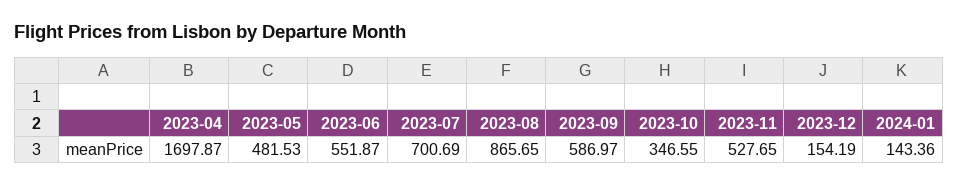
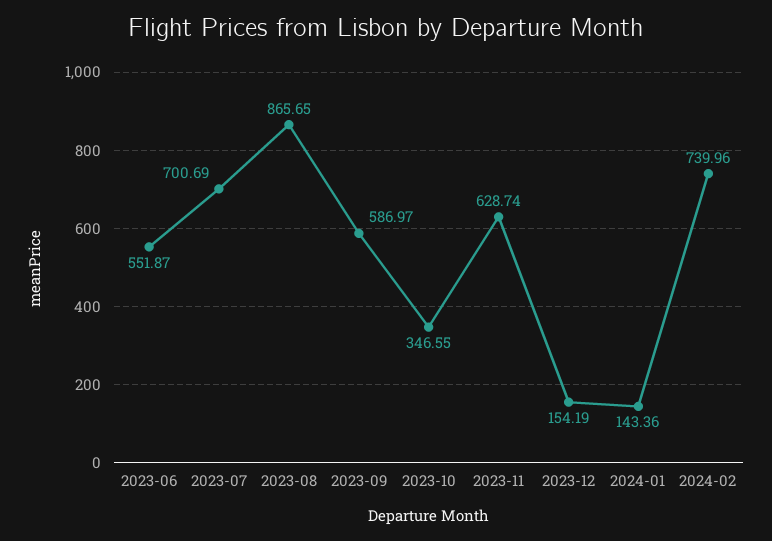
2023-04: 1697.87 -> none
2023-05: 481.53 -> none
2023-11: 527.65 -> 628.74
2024-02: none -> 739.96

